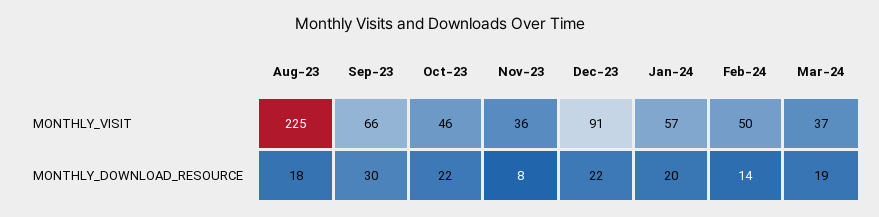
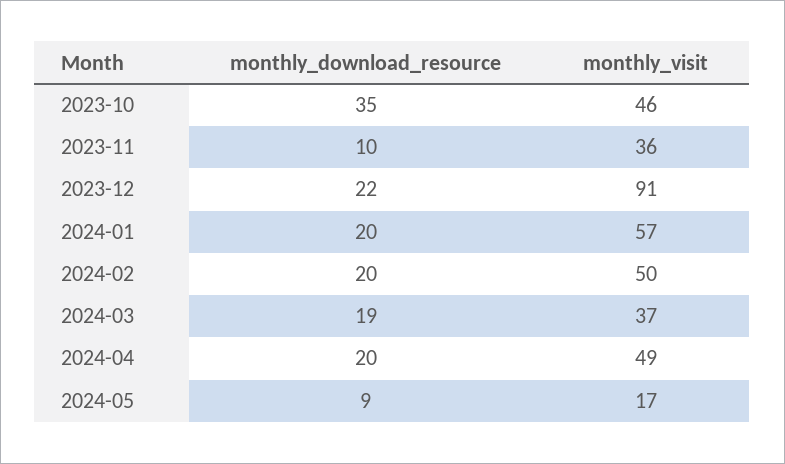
Aug-23, MONTHLY_VISIT: 225 -> none
Sep-23, MONTHLY_VISIT: 66 -> none
Aug-23, MONTHLY_DOWNLOAD_RESOURCE: 18 -> none
Sep-23, MONTHLY_DOWNLOAD_RESOURCE: 30 -> none
Oct-23, MONTHLY_DOWNLOAD_RESOURCE: 22 -> 35
Nov-23, MONTHLY_DOWNLOAD_RESOURCE: 8 -> 10
Feb-24, MONTHLY_DOWNLOAD_RESOURCE: 14 -> 20
2024-04, MONTHLY_DOWNLOAD_RESOURCE: none -> 20
2024-04, MONTHLY_VISIT: none -> 49
2024-05, MONTHLY_DOWNLOAD_RESOURCE: none -> 9
2024-05, MONTHLY_VISIT: none -> 17

